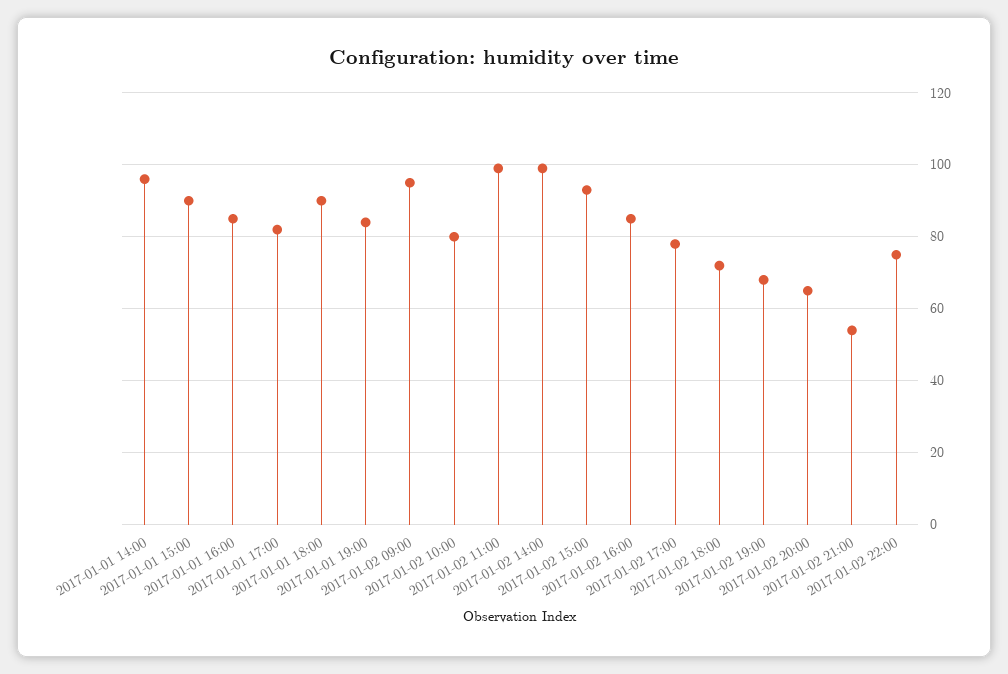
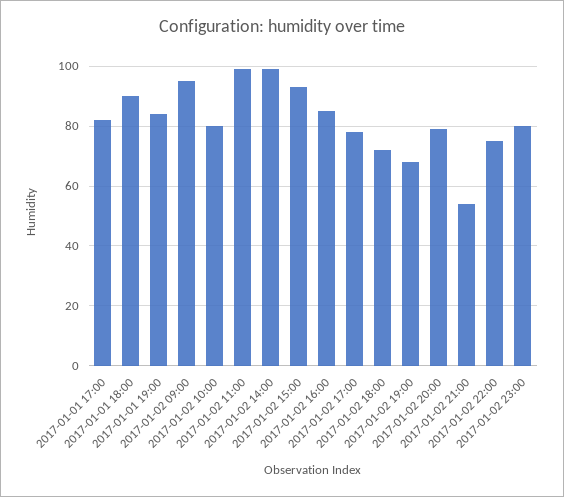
2017-01-01 14:00: 95 -> none
2017-01-01 15:00: 90 -> none
2017-01-01 16:00: 85 -> none
2017-01-02 20:00: 65 -> 80
2017-01-02 23:00: none -> 80

